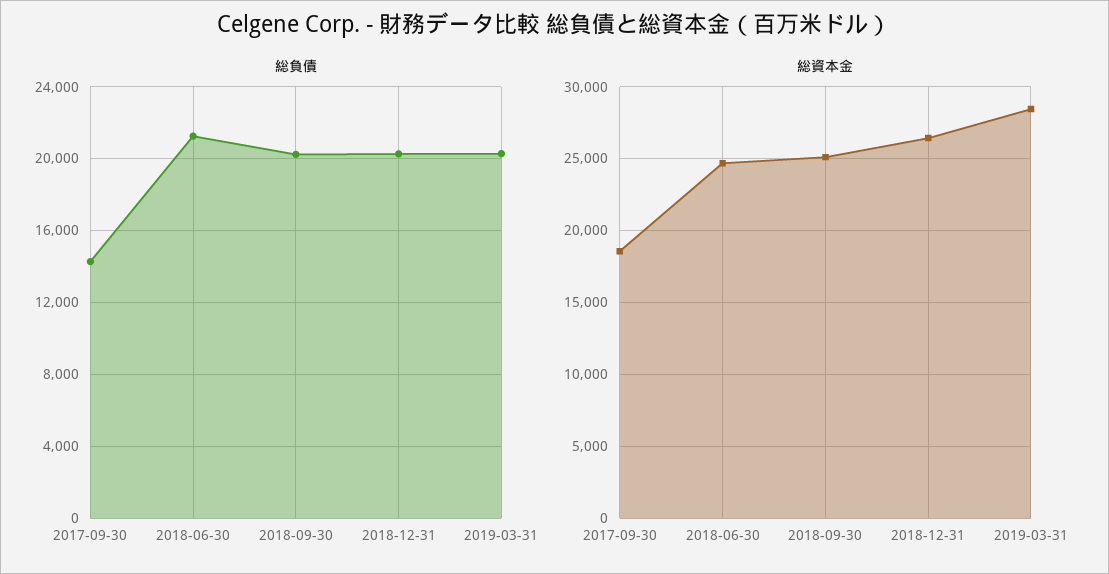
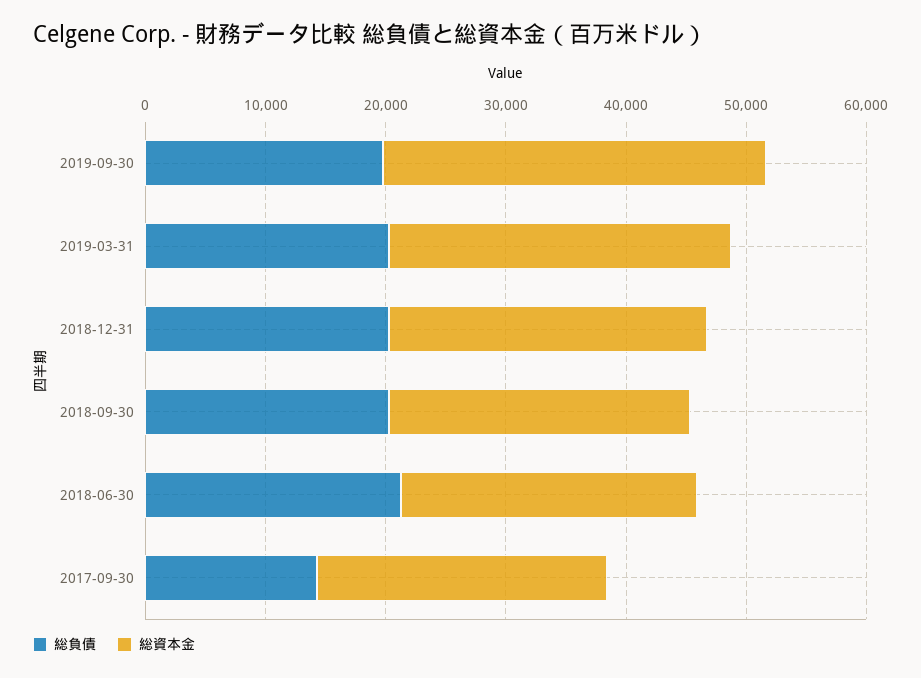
総資本金, 2017-09-30: 18500 -> 24000
総負債, 2019-09-30: none -> 20000
総資本金, 2019-09-30: none -> 32000

